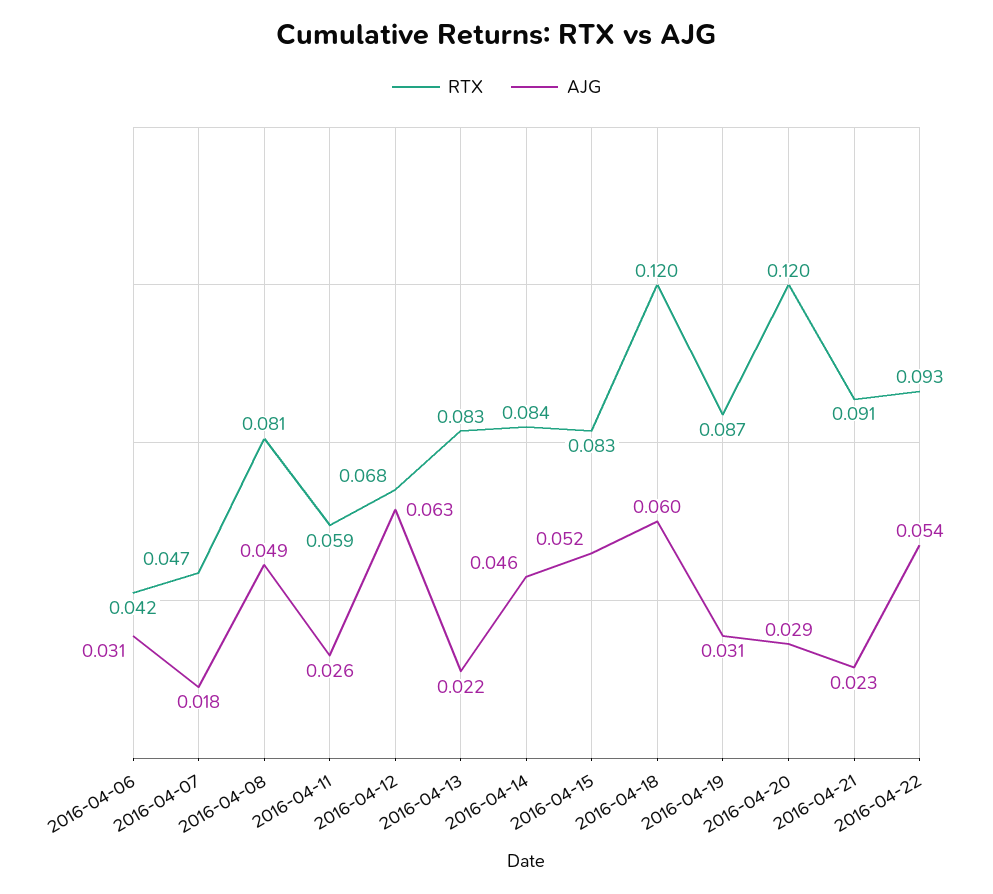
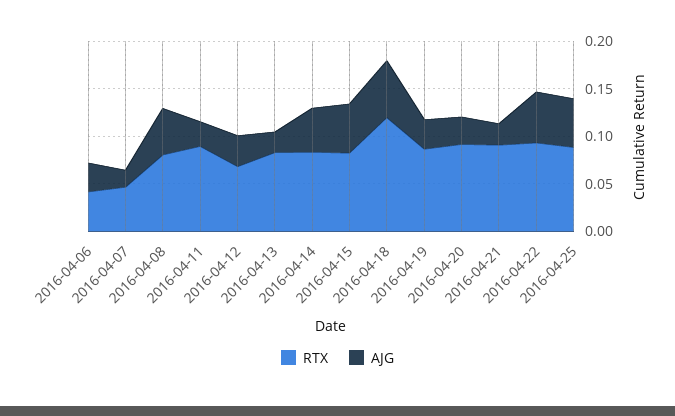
RTX, 2016-04-11: 0.059 -> 0.09
AJG, 2016-04-12: 0.063 -> 0.03
RTX, 2016-04-20: 0.12 -> 0.09
RTX, 2016-04-25: none -> 0.09
AJG, 2016-04-25: none -> 0.05

